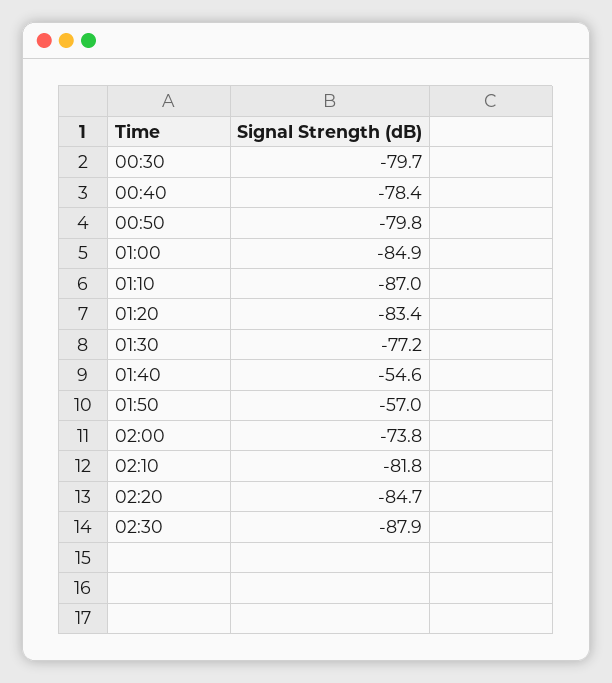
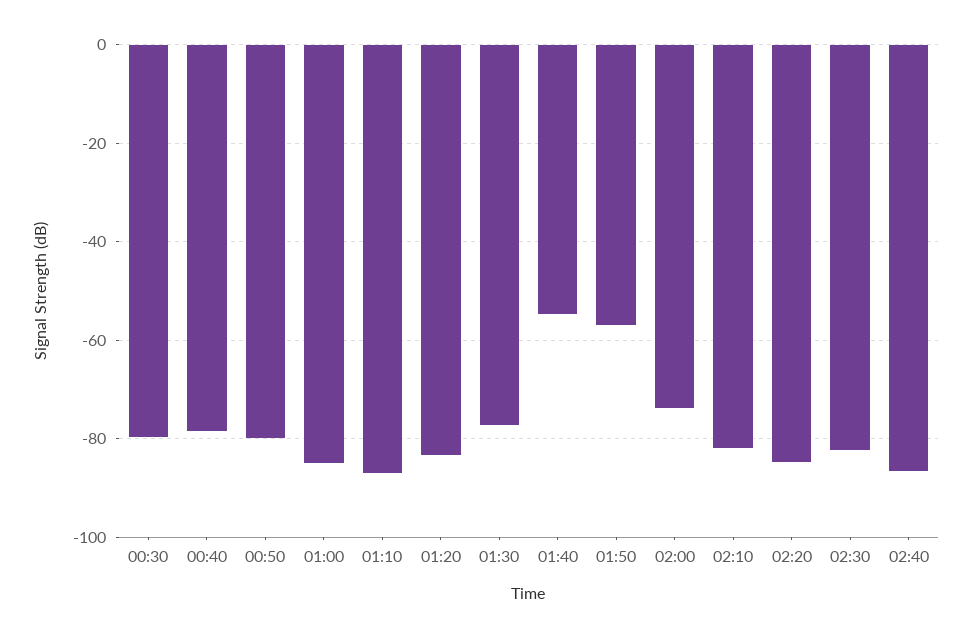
02:30: -87.9 -> -82
02:40: none -> -86

